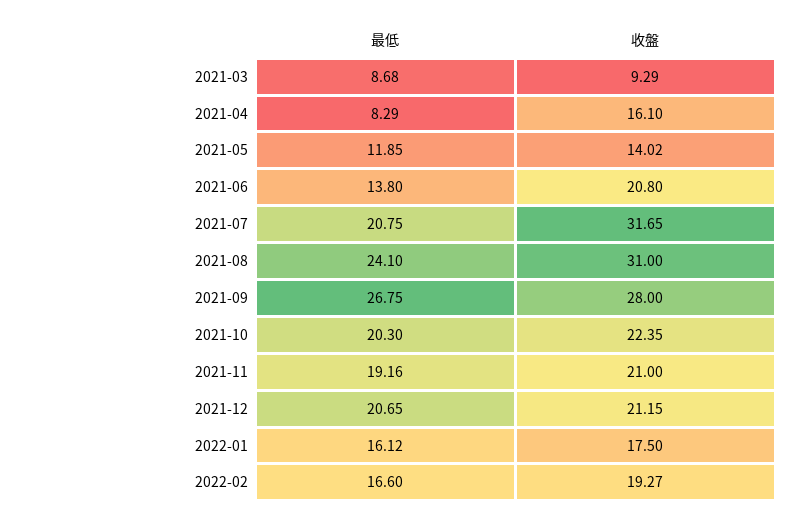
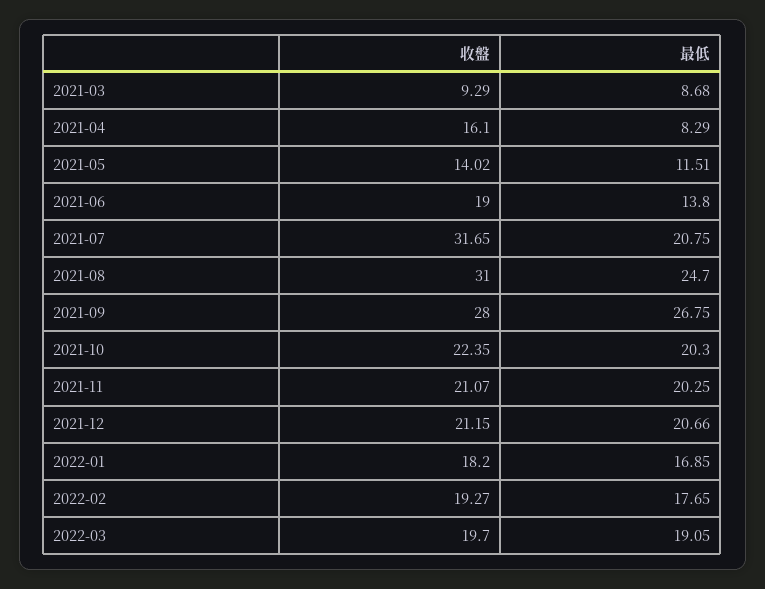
最低, 2021-05: 11.85 -> 11.51
收盤, 2021-06: 20.8 -> 19
最低, 2021-08: 24.1 -> 24.7
最低, 2021-11: 19.16 -> 20.25
收盤, 2021-11: 21 -> 21.07
最低, 2021-12: 20.65 -> 20.66
最低, 2022-01: 16.12 -> 16.85
收盤, 2022-01: 17.5 -> 18.2
最低, 2022-02: 16.6 -> 17.65
收盤, 2022-03: none -> 19.7
最低, 2022-03: none -> 19.05

